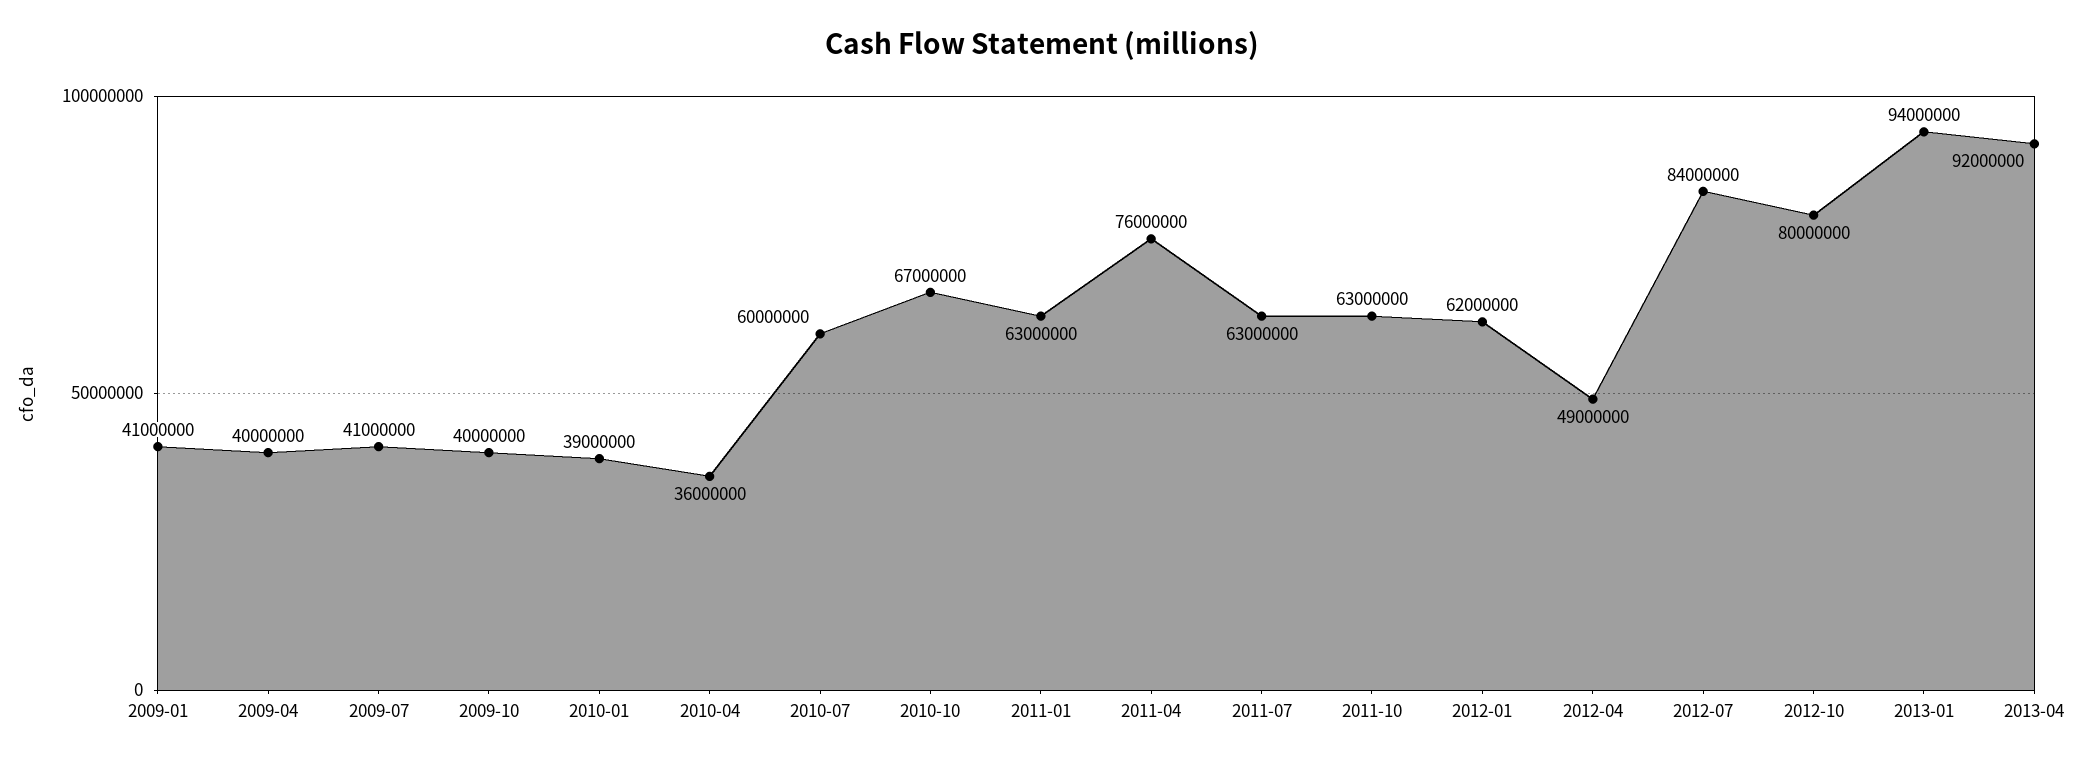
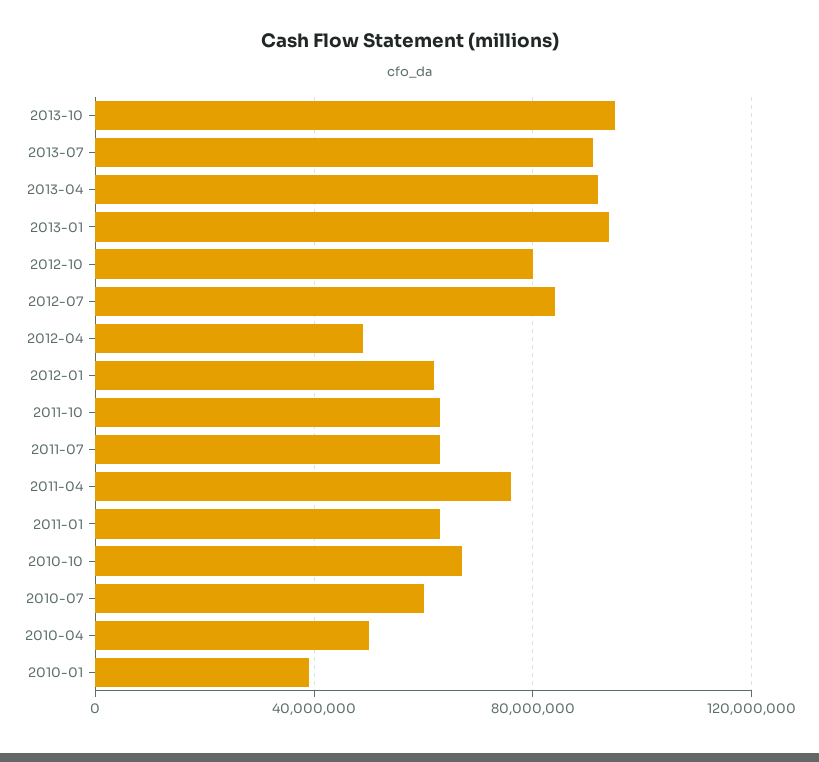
2009-01: 41000000 -> none
2009-04: 40000000 -> none
2009-07: 41000000 -> none
2009-10: 40000000 -> none
2010-04: 36000000 -> 50000000
2013-10: none -> 95000000
2013-07: none -> 90000000

